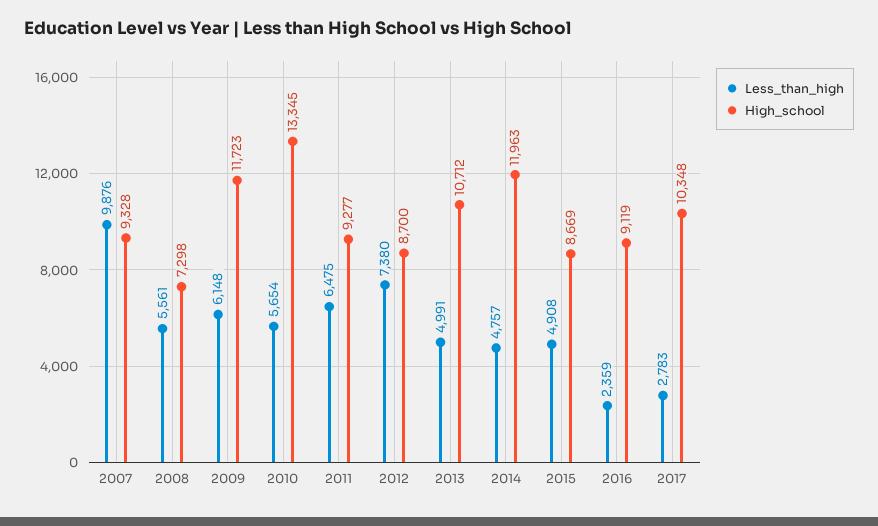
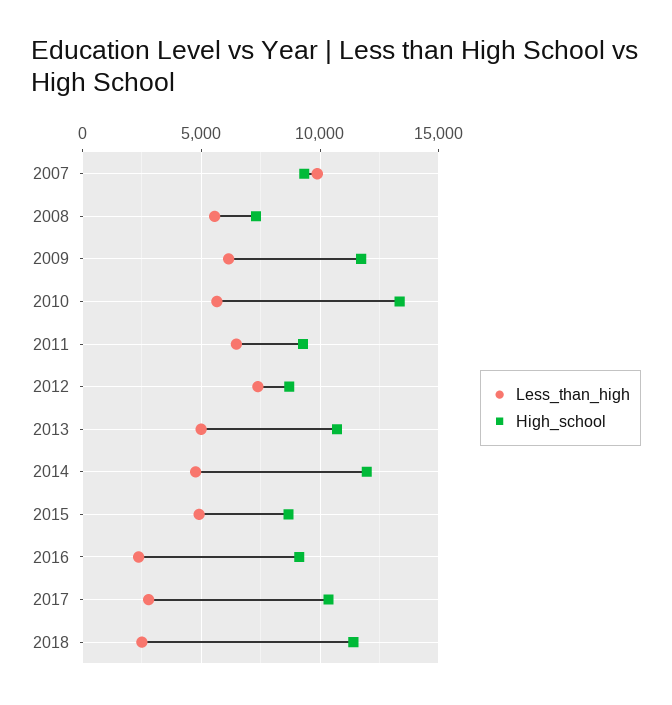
Less_than_high, 2018: none -> 2500
High_school, 2018: none -> 11500

